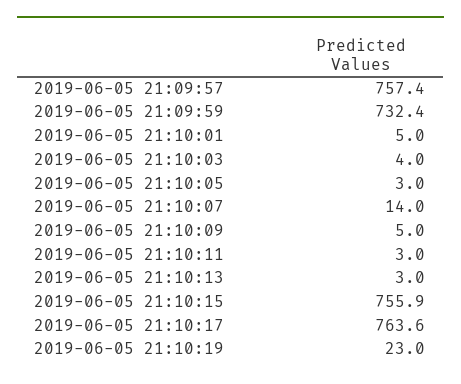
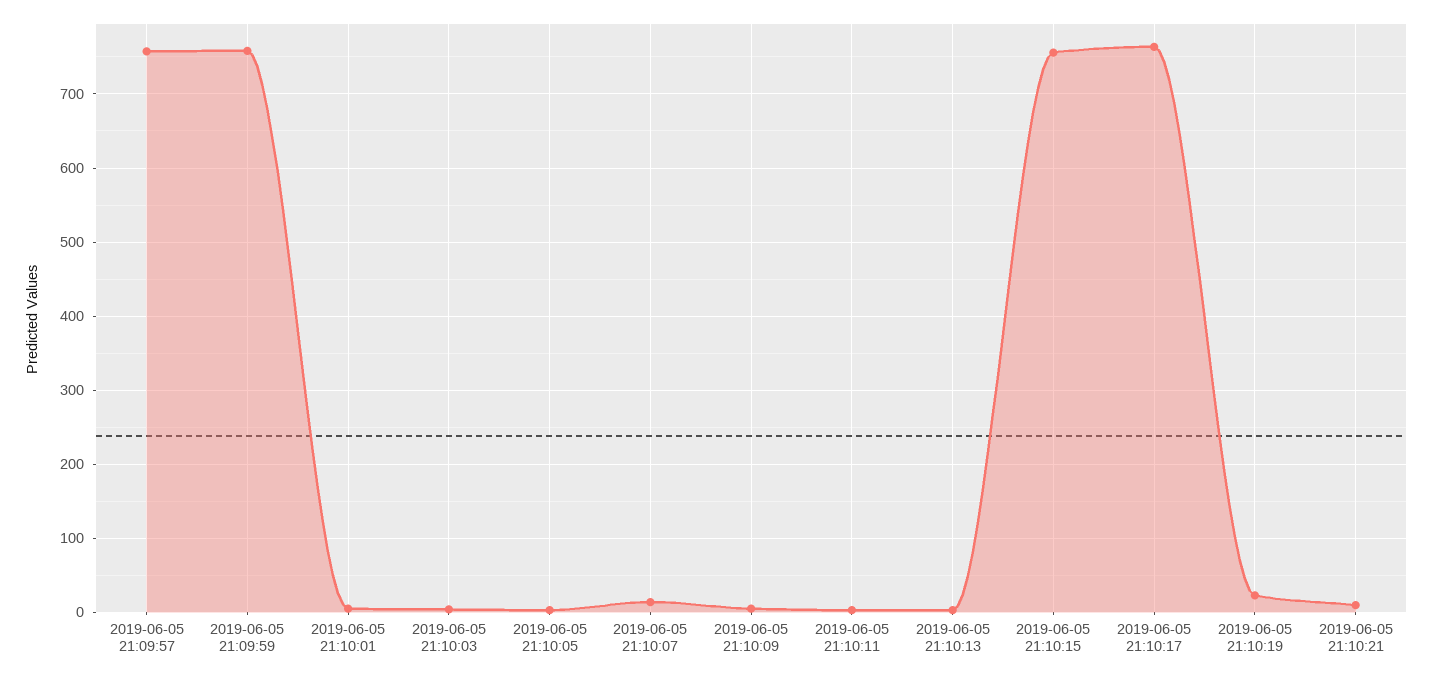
2019-06-05 21:09:59: 732.4 -> 760
2019-06-05 21:10:21: none -> 10

